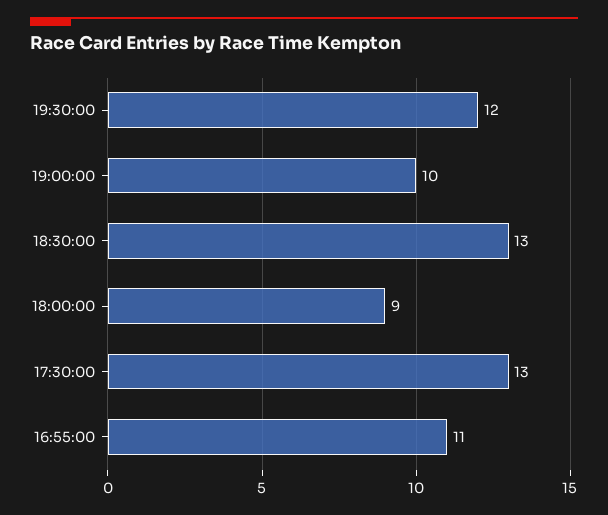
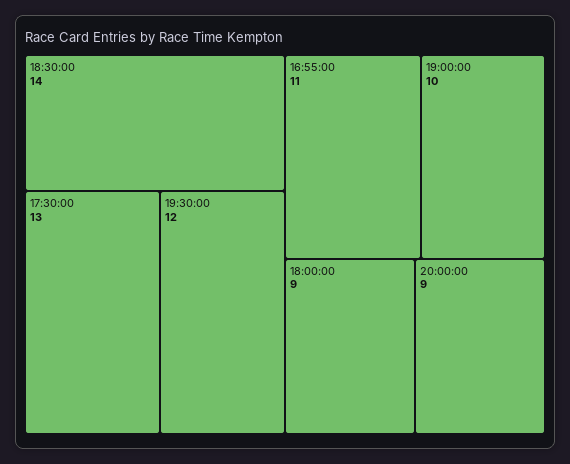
18:30:00: 13 -> 14
20:00:00: none -> 9

